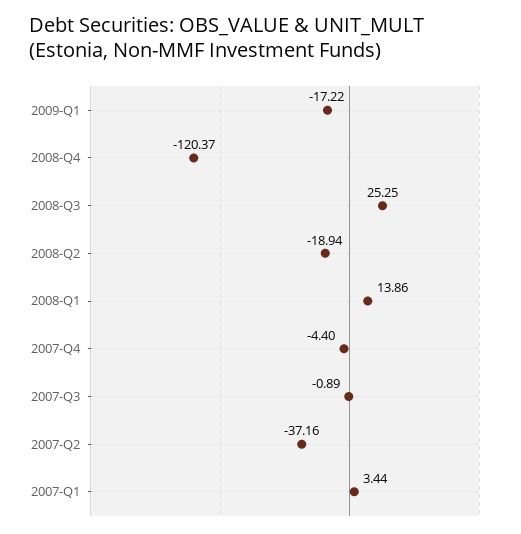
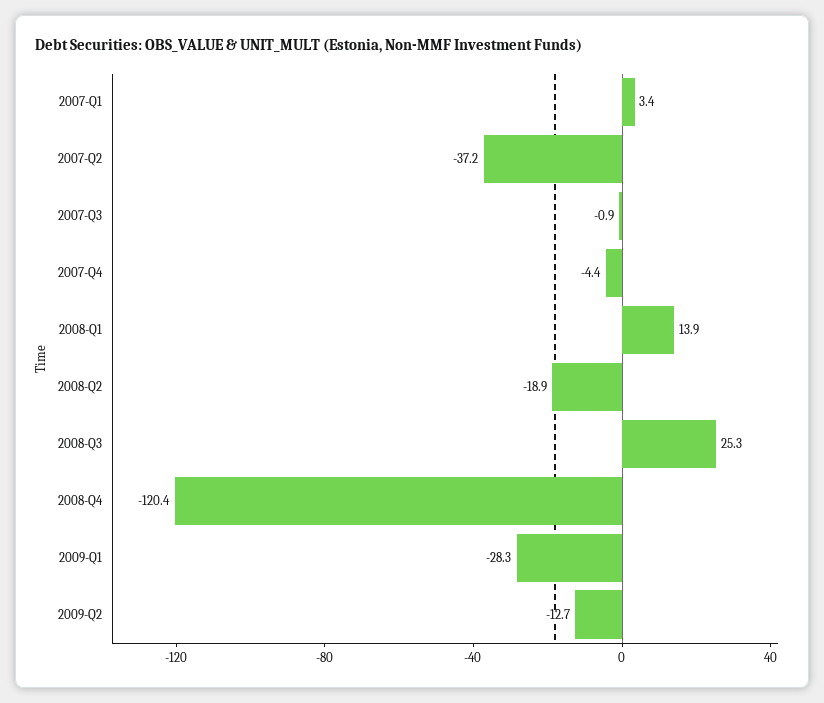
2009-Q1: -17.22 -> -28.3
2009-Q2: none -> -12.7

